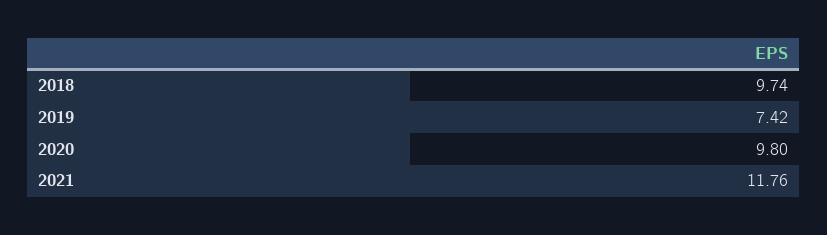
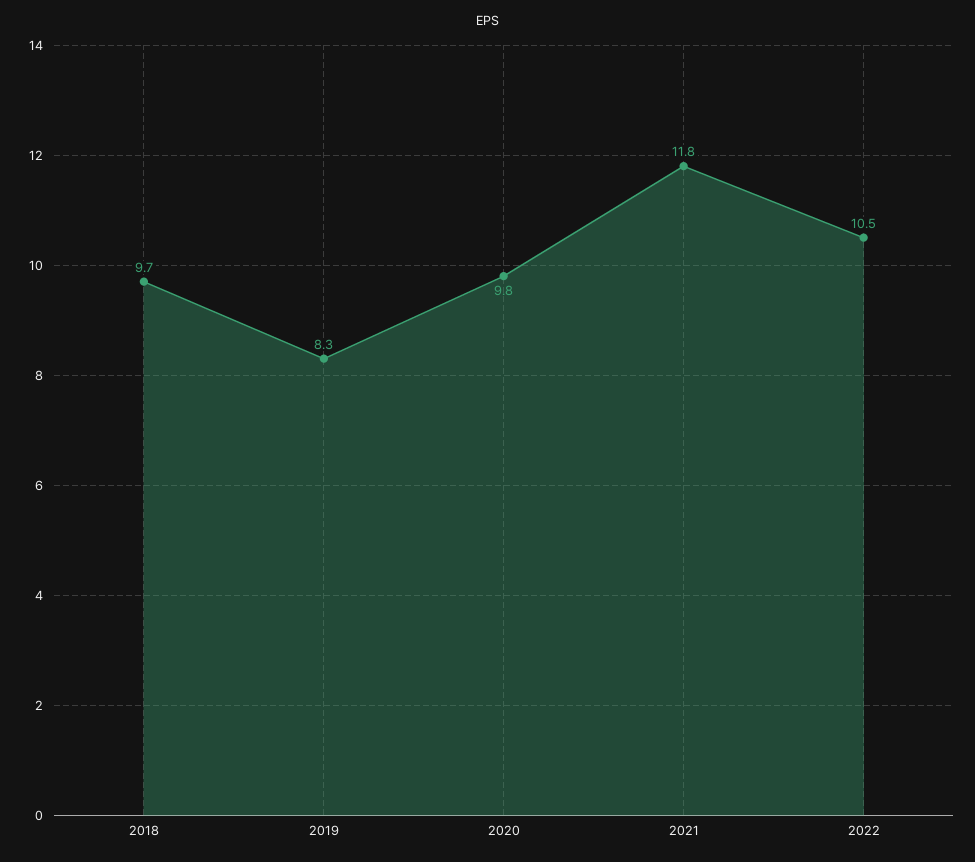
2019: 7.42 -> 8.3
2022: none -> 10.5

